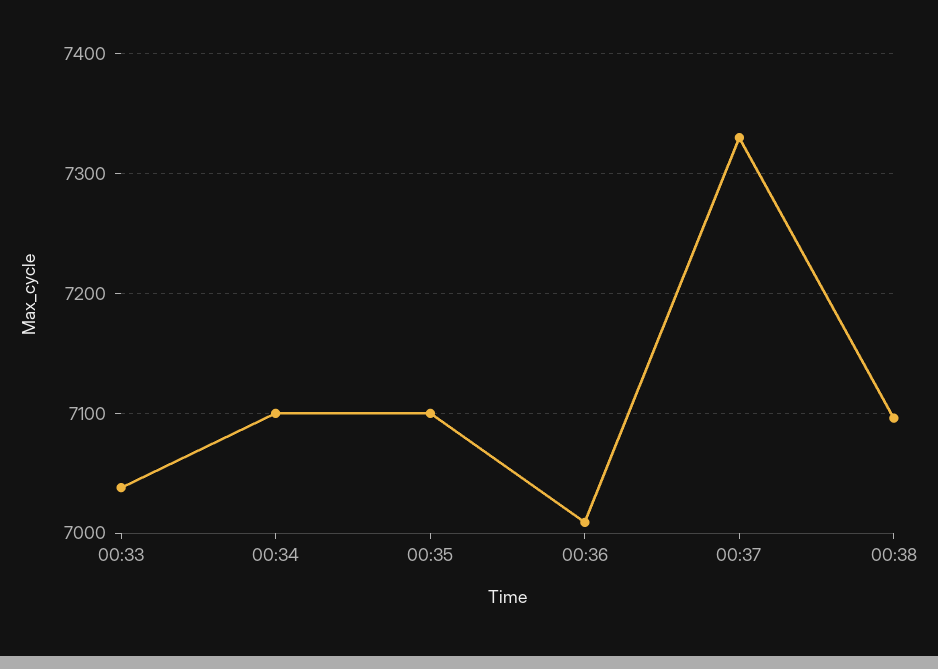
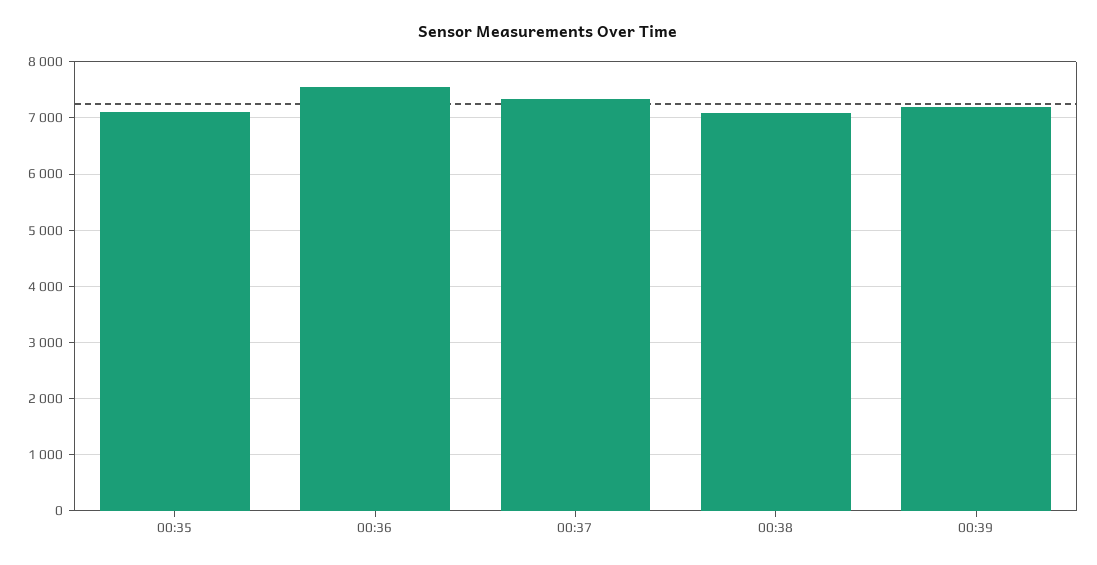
00:33: 7040 -> none
00:34: 7100 -> none
00:36: 7010 -> 7600
00:39: none -> 7200

